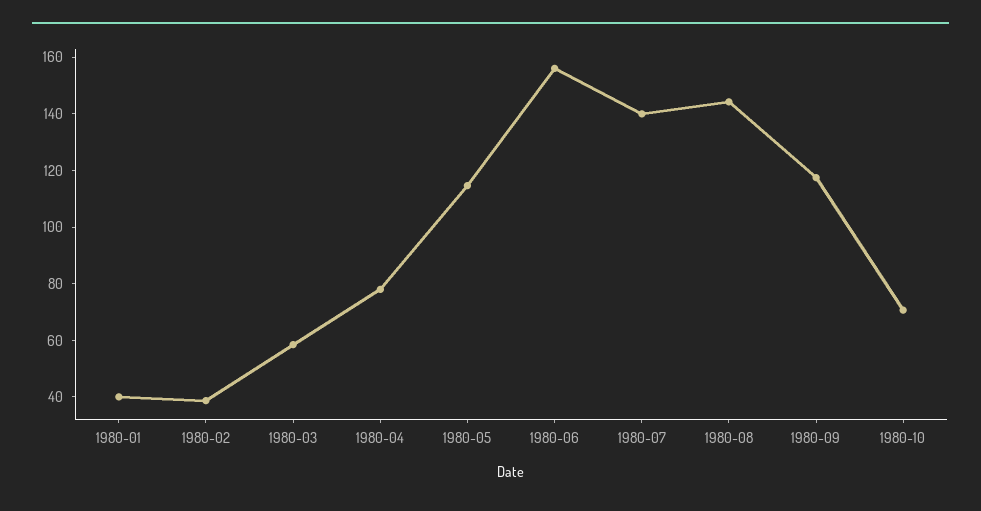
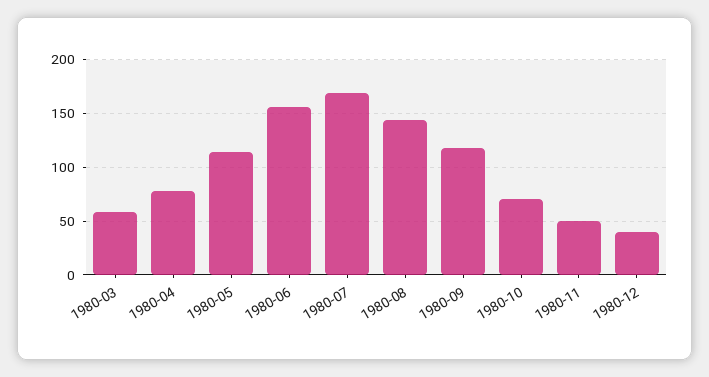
1980-01: 40 -> none
1980-02: 40 -> none
1980-07: 140 -> 170
1980-11: none -> 50
1980-12: none -> 40

